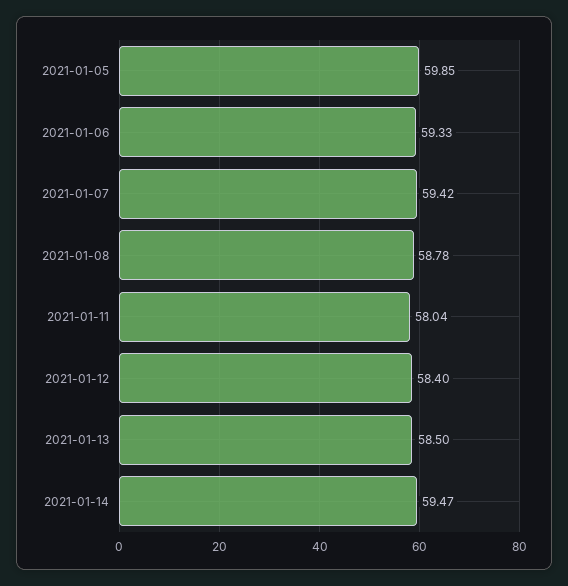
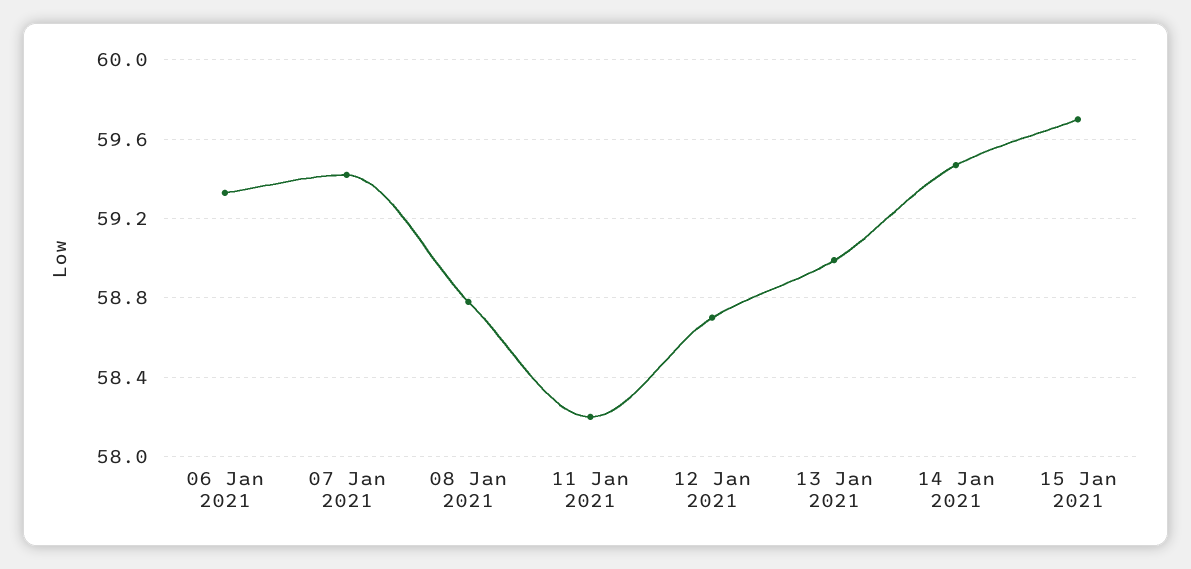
2021-01-05: 59.85 -> none
2021-01-11: 58.04 -> 58.2
2021-01-12: 58.4 -> 58.7
2021-01-13: 58.5 -> 59
15 Jan 2021: none -> 59.7

